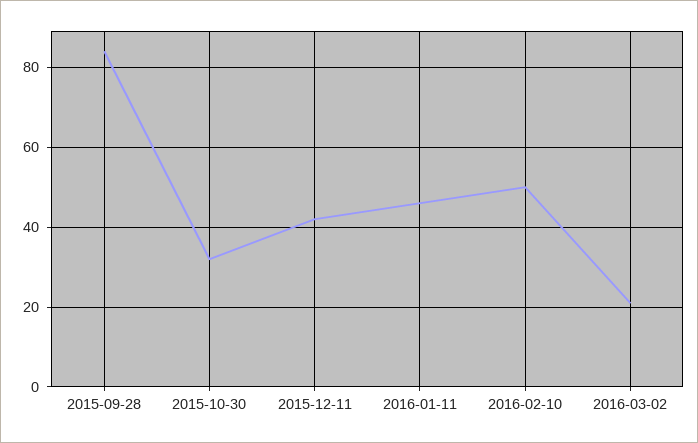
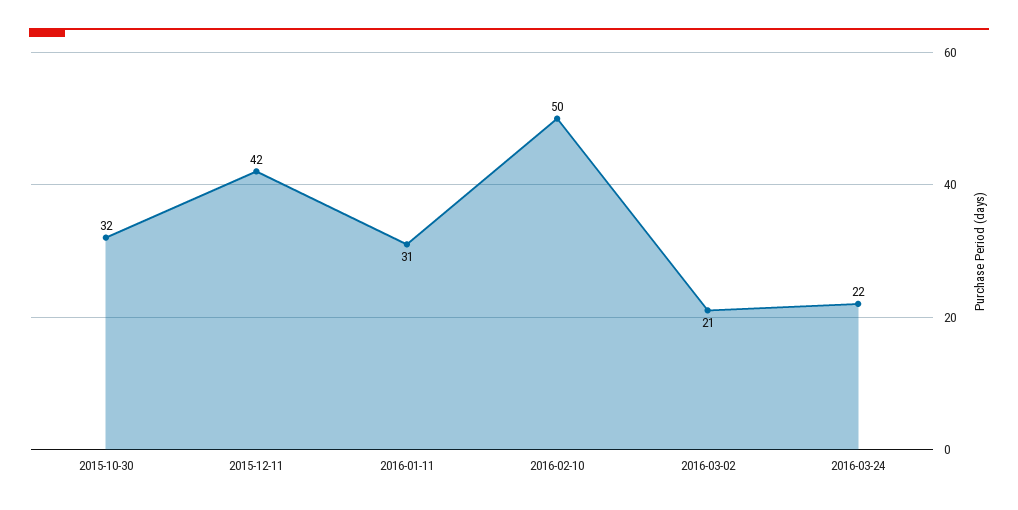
2015-09-28: 85 -> none
2016-01-11: 45 -> 31
2016-03-24: none -> 22

